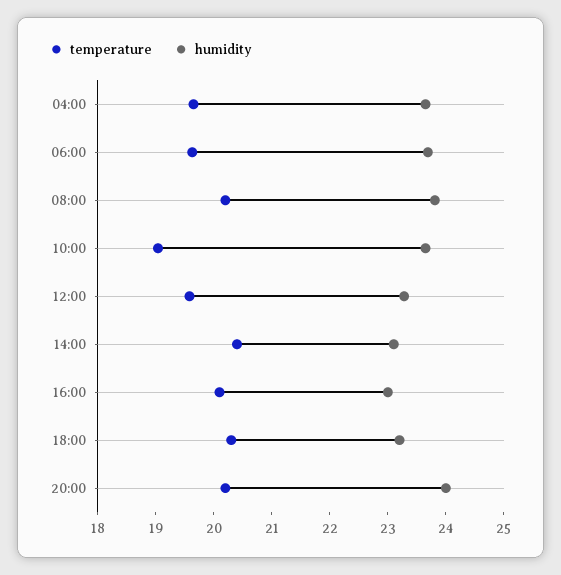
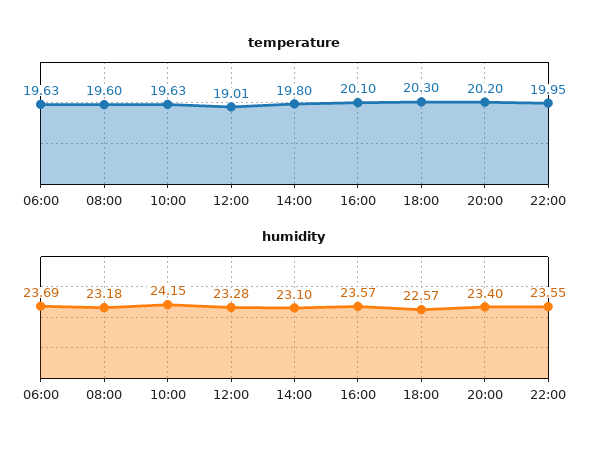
temperature, 04:00: 19.6 -> none
humidity, 04:00: 23.6 -> none
temperature, 08:00: 20.2 -> 19.6
humidity, 08:00: 23.8 -> 23.18
temperature, 10:00: 19 -> 19.63
humidity, 10:00: 23.6 -> 24.15
temperature, 12:00: 19.6 -> 19.01
temperature, 14:00: 20.4 -> 19.8
humidity, 16:00: 23 -> 23.57
humidity, 18:00: 23.2 -> 22.57
humidity, 20:00: 24 -> 23.4
temperature, 22:00: none -> 19.95
humidity, 22:00: none -> 23.55

